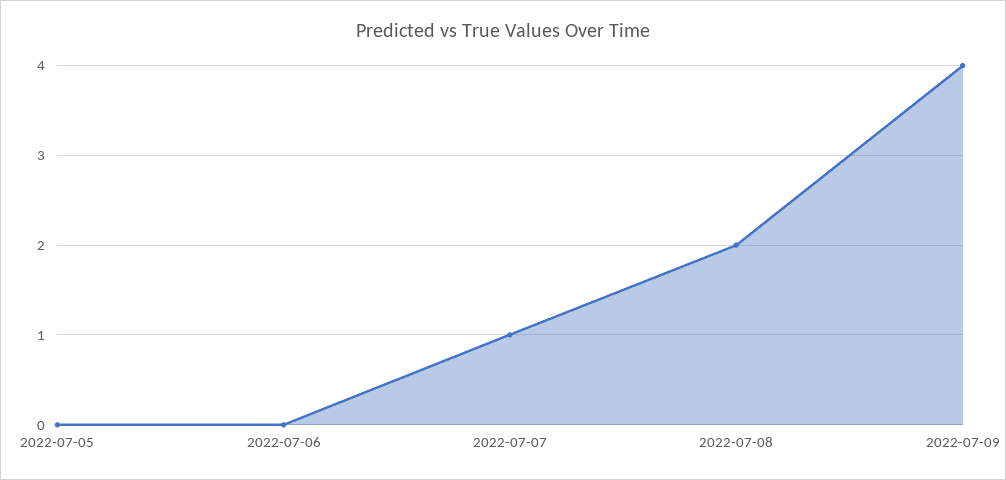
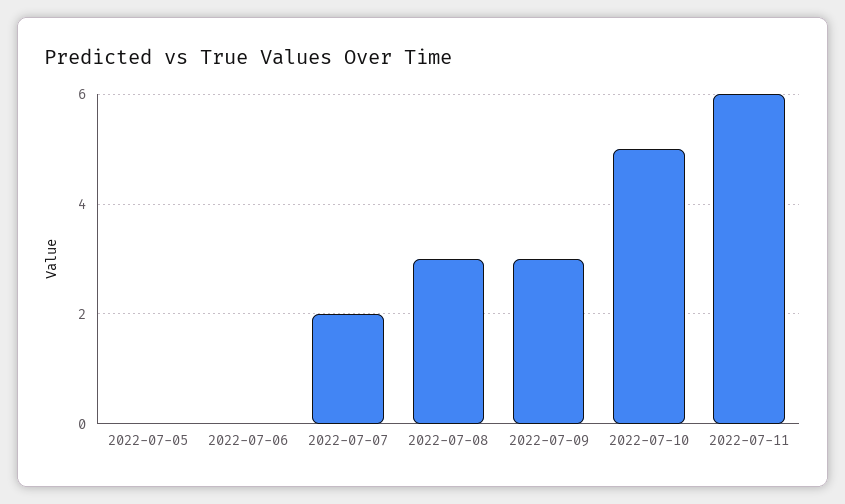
2022-07-07: 1 -> 2
2022-07-08: 2 -> 3
2022-07-09: 4 -> 3
2022-07-10: none -> 5
2022-07-11: none -> 6

